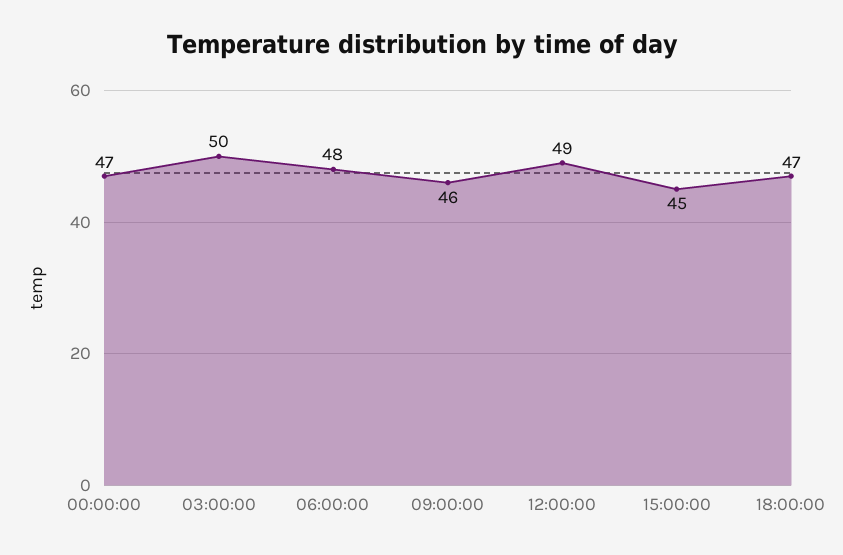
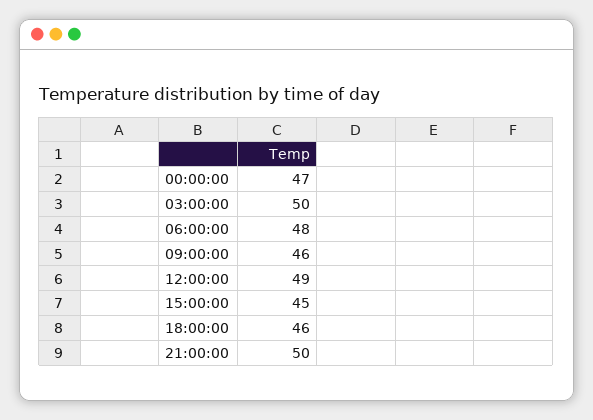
18:00:00: 47 -> 46
21:00:00: none -> 50

